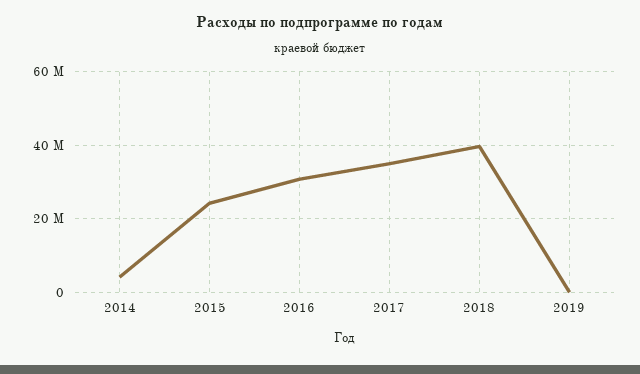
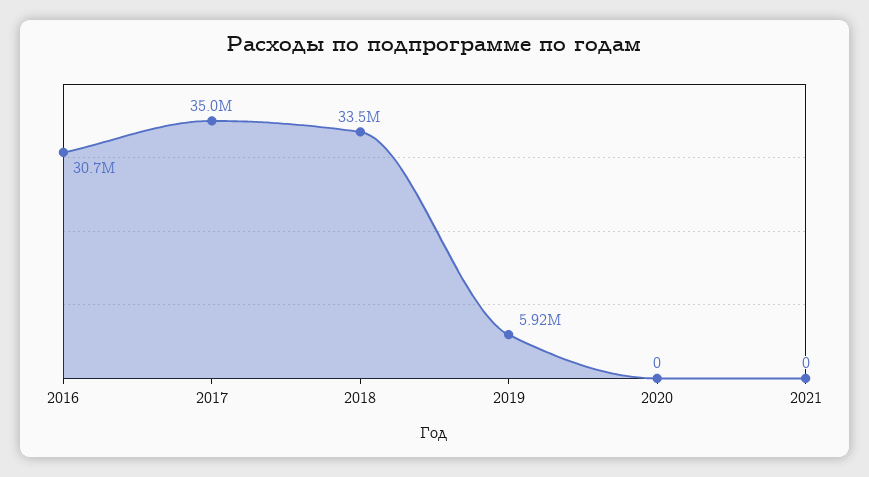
2014: 4000000 -> none
2015: 24000000 -> none
2018: 40000000 -> 33500000
2019: 0 -> 5920000
2020: none -> 0
2021: none -> 0

